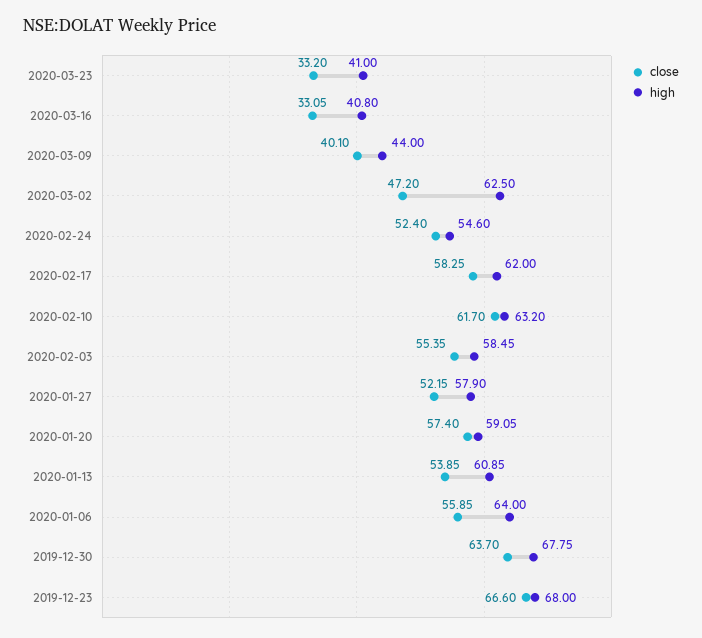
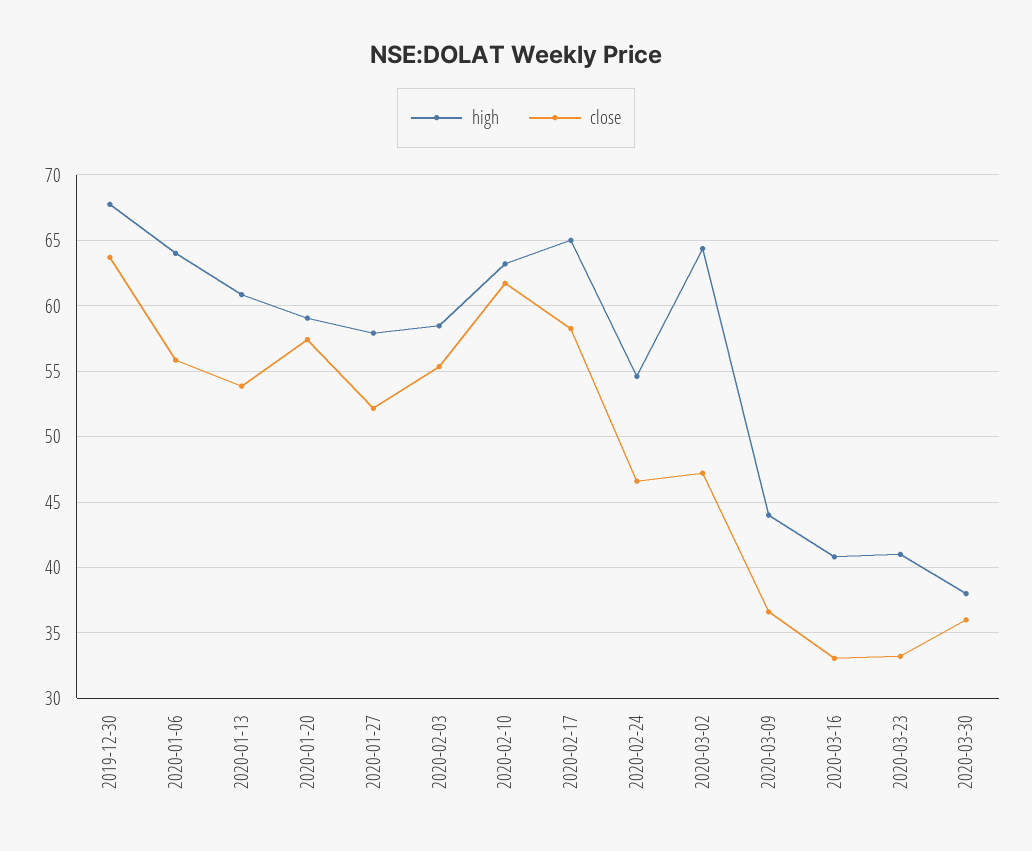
close, 2020-03-09: 40.1 -> 36.5
high, 2020-03-02: 62.5 -> 64.5
close, 2020-02-24: 52.4 -> 46.5
high, 2020-02-17: 62 -> 65
close, 2019-12-23: 66.6 -> none
high, 2019-12-23: 68 -> none
high, 2020-03-30: none -> 38
close, 2020-03-30: none -> 36

